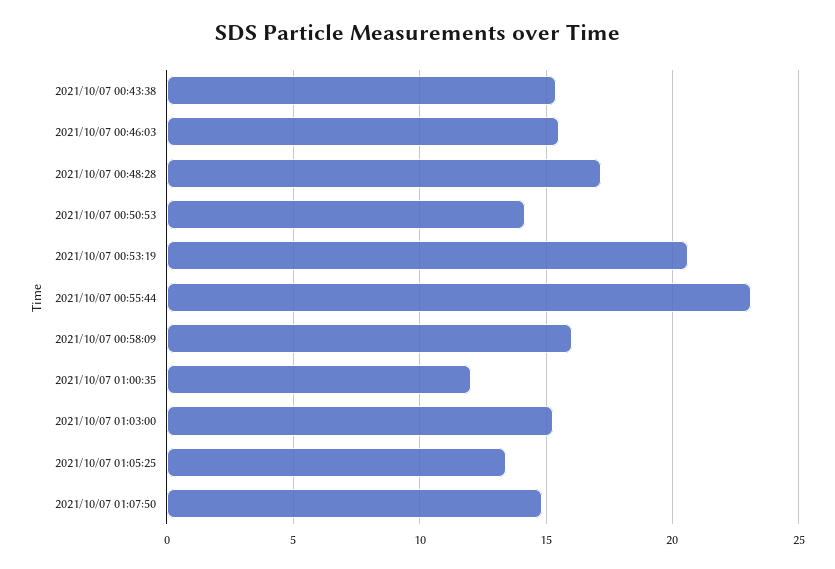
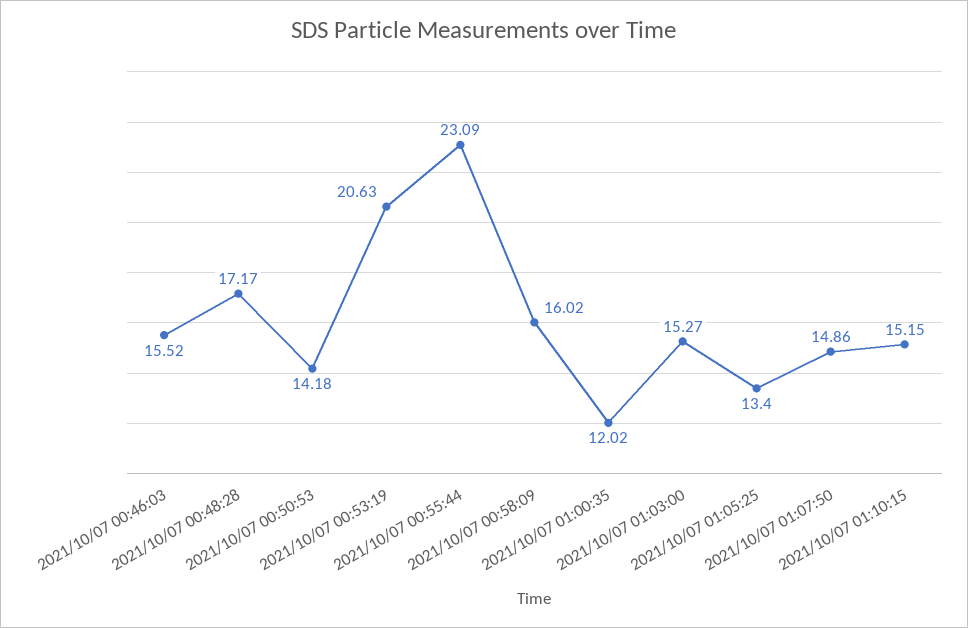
2021/10/07 00:43:38: 15.5 -> none
2021/10/07 01:10:15: none -> 15.15

